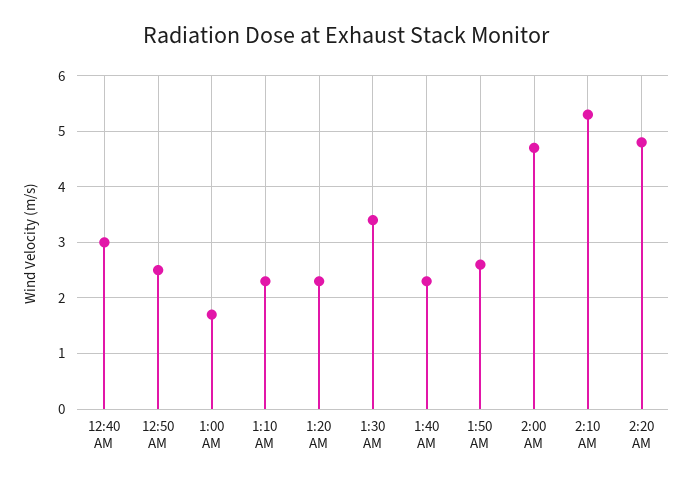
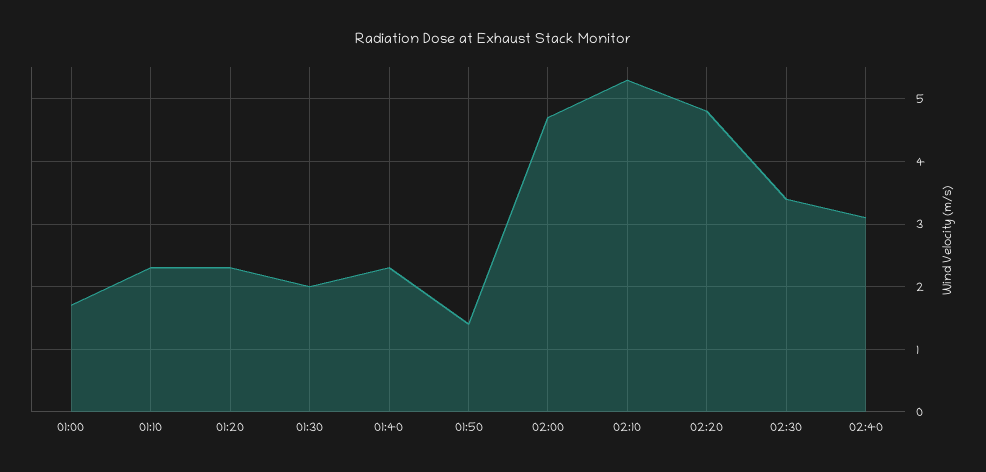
12:40 AM: 3 -> none
12:50 AM: 2.5 -> none
1:30 AM: 3.5 -> 2
1:50 AM: 2.5 -> 1.4
02:30: none -> 3.4
02:40: none -> 3.1

